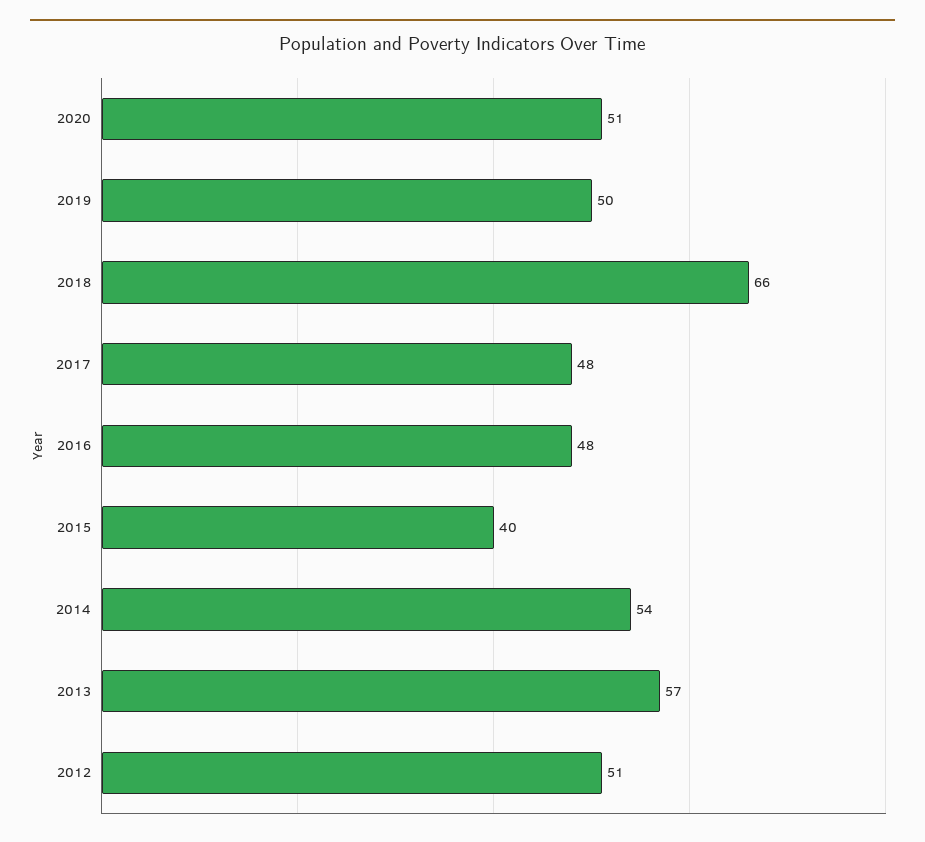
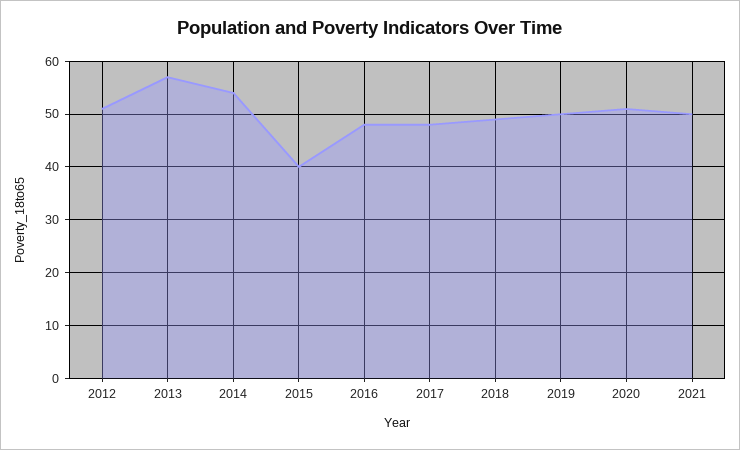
2018: 66 -> 50
2021: none -> 50

